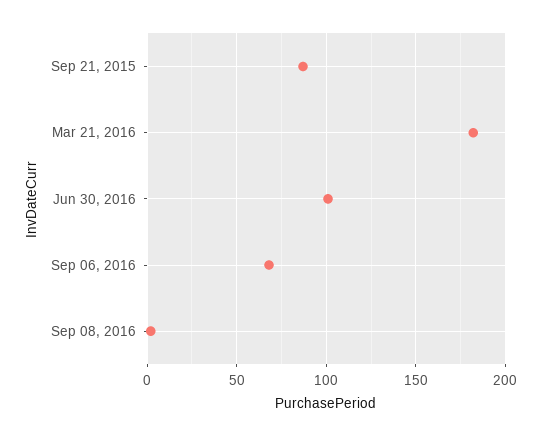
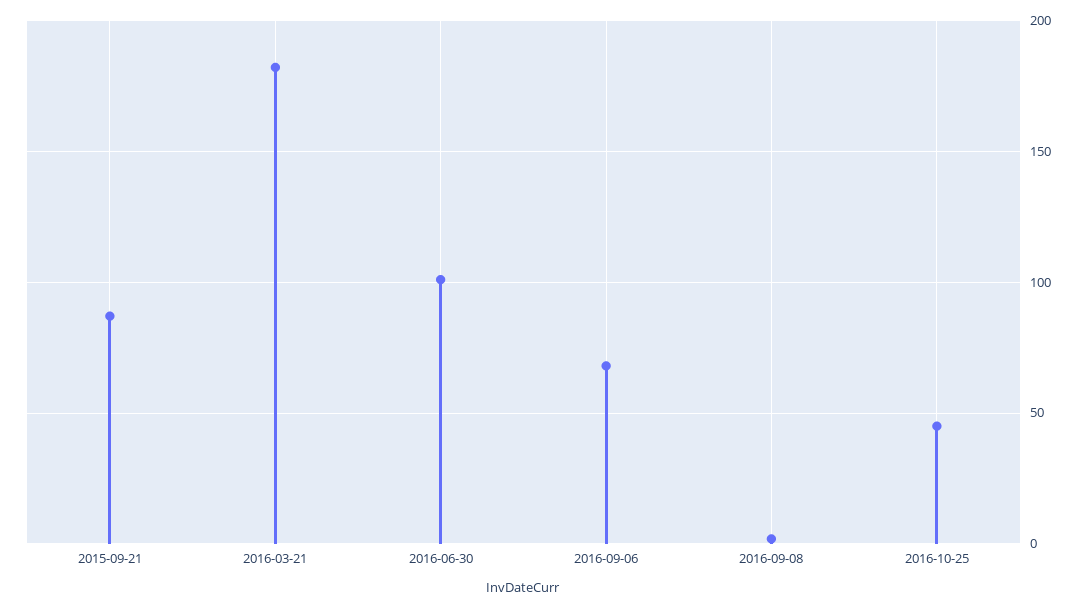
2016-10-25: none -> 45

